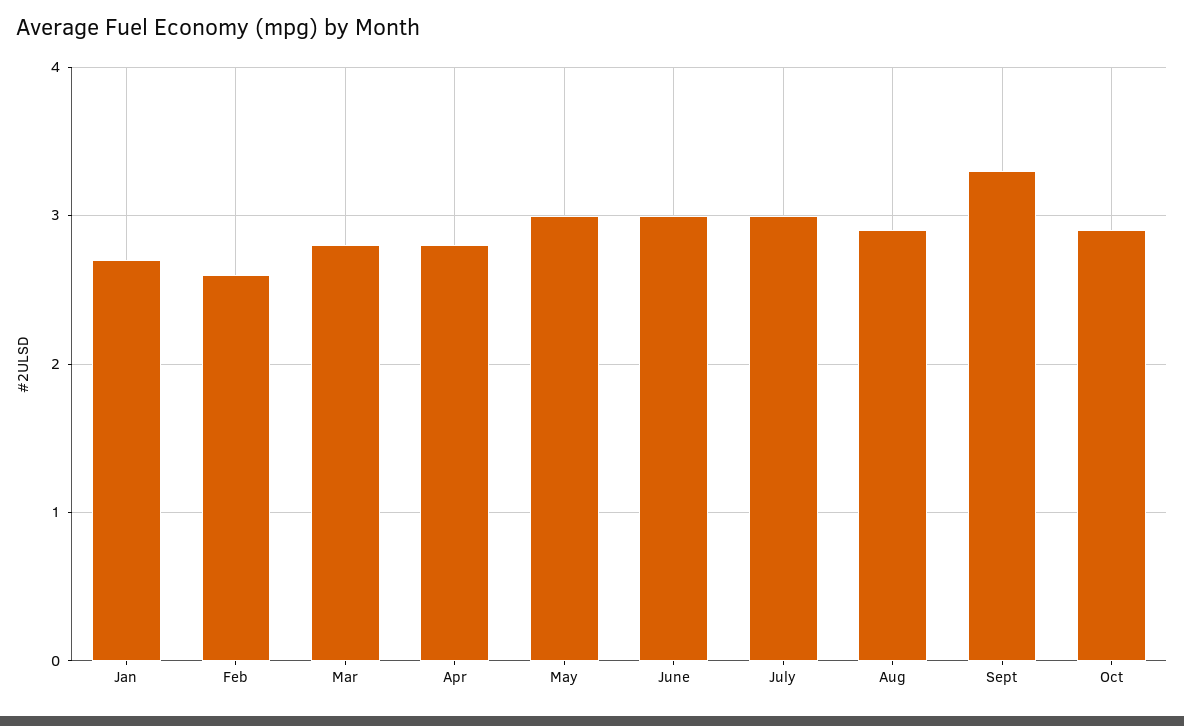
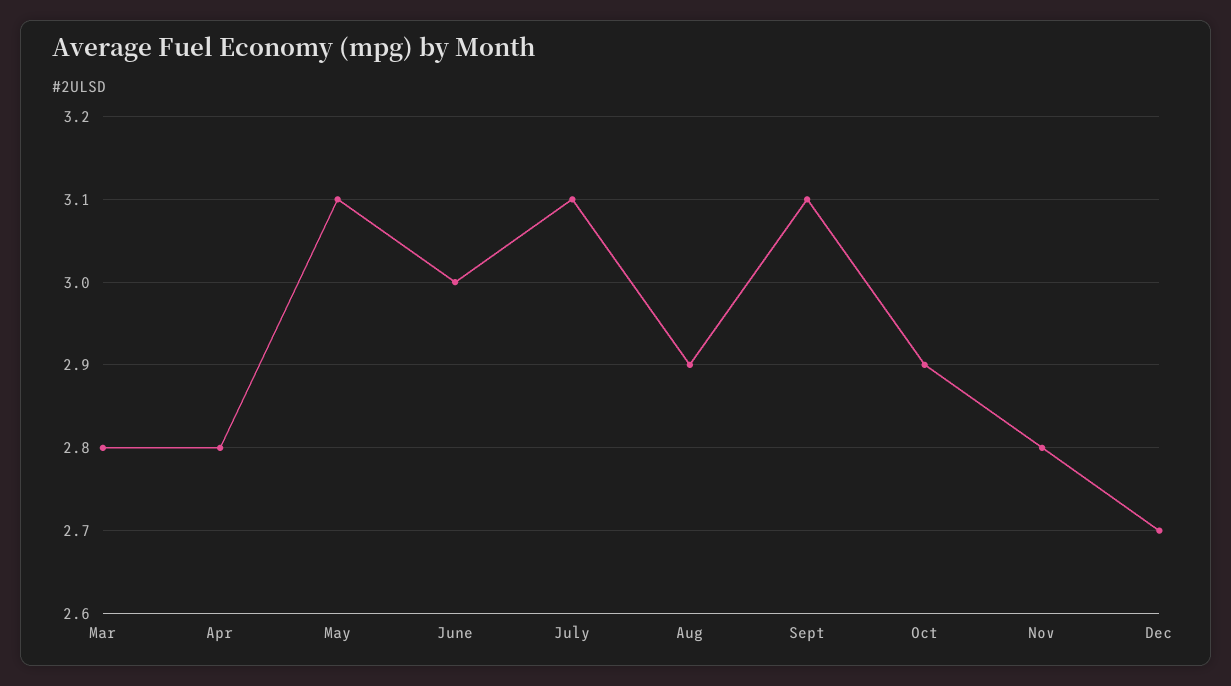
Jan: 2.7 -> none
Feb: 2.6 -> none
May: 3 -> 3.1
July: 3 -> 3.1
Sept: 3.3 -> 3.1
Nov: none -> 2.8
Dec: none -> 2.7

